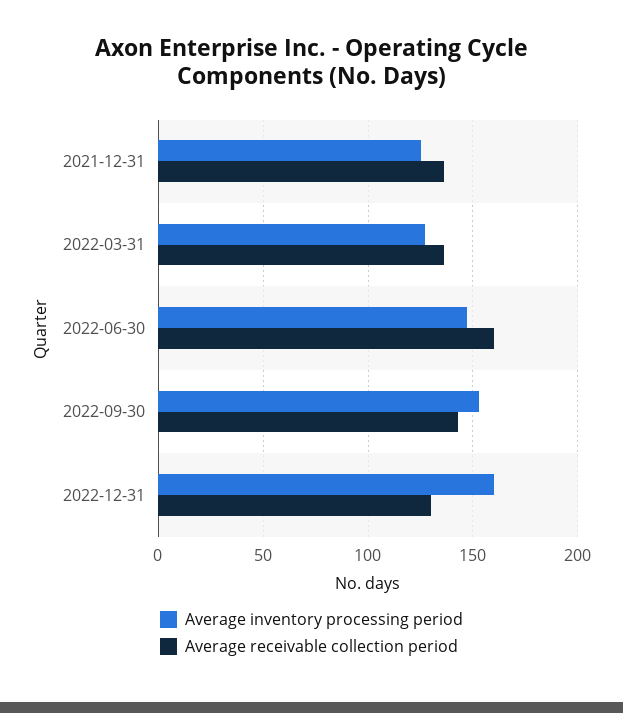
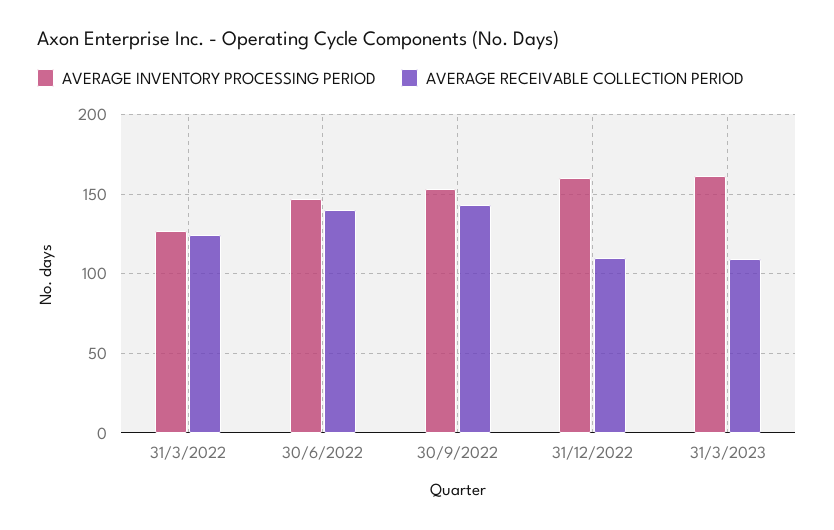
Average inventory processing period, 2021-12-31: 125 -> none
Average receivable collection period, 2021-12-31: 135 -> none
Average receivable collection period, 2022-03-31: 135 -> 125
Average receivable collection period, 2022-06-30: 160 -> 140
Average receivable collection period, 2022-12-31: 130 -> 110
Average inventory processing period, 31/3/2023: none -> 160
Average receivable collection period, 31/3/2023: none -> 110

